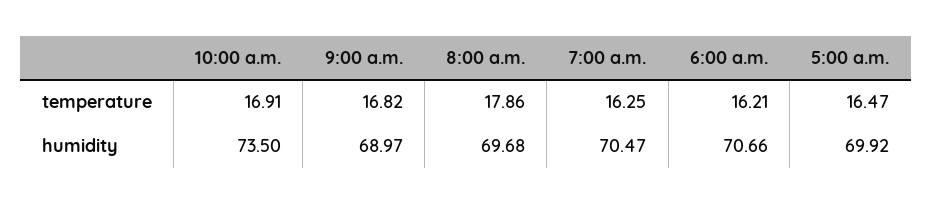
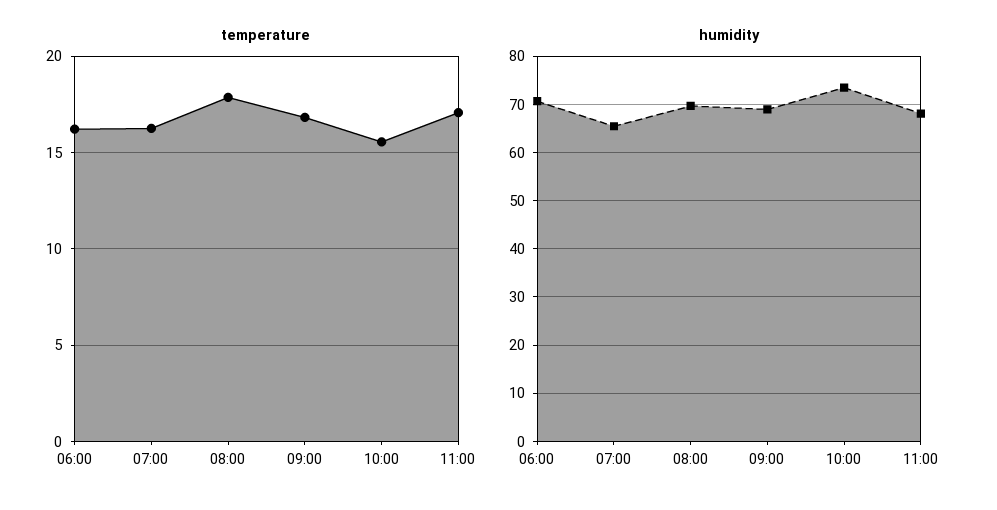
temperature, 10:00 a.m.: 16.91 -> 15.5
temperature, 5:00 a.m.: 16.47 -> none
humidity, 7:00 a.m.: 70.47 -> 66
humidity, 5:00 a.m.: 69.92 -> none
temperature, 11:00: none -> 17
humidity, 11:00: none -> 68

